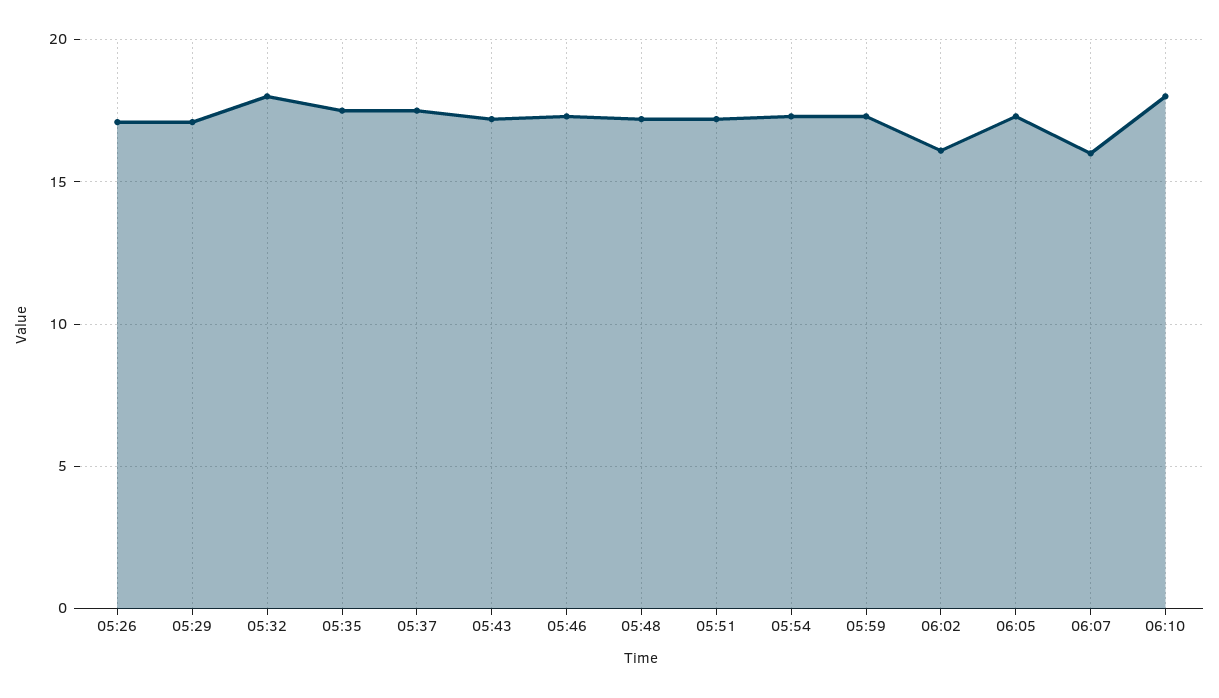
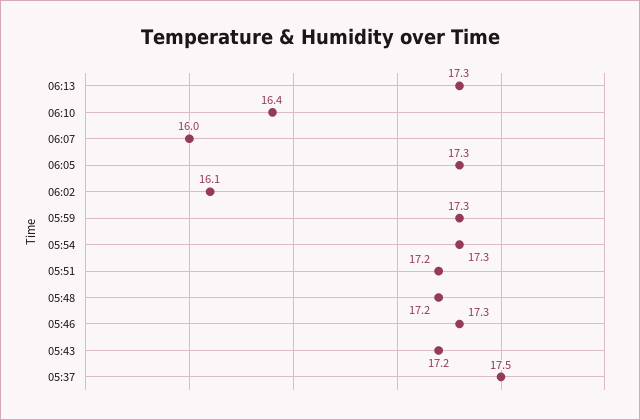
05:26: 17 -> none
05:29: 17 -> none
05:32: 18 -> none
05:35: 17.5 -> none
06:10: 18 -> 16.4
06:13: none -> 17.3

